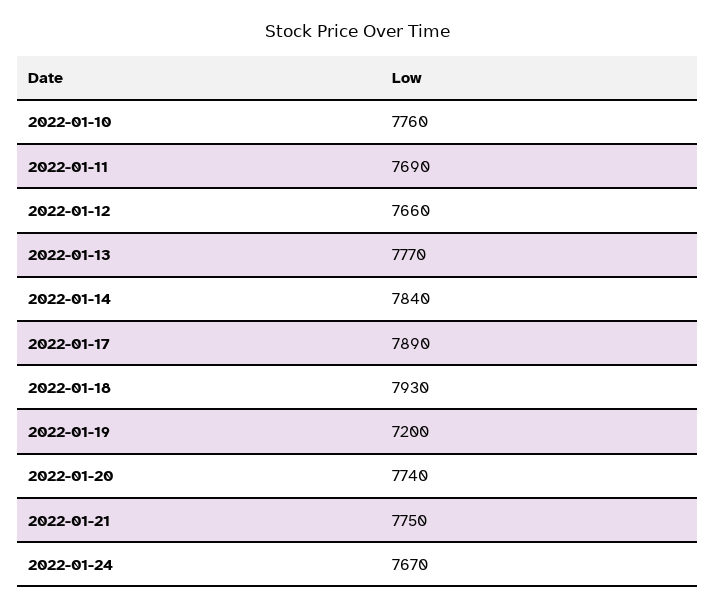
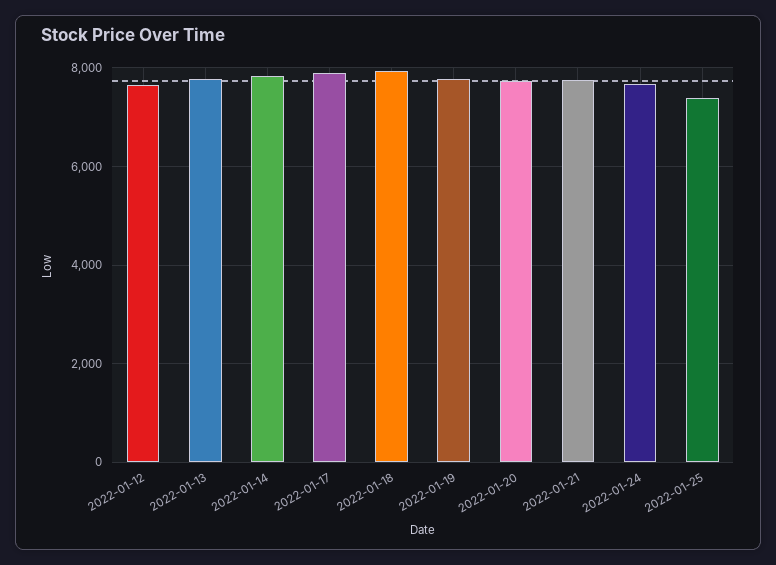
2022-01-10: 7760 -> none
2022-01-11: 7690 -> none
2022-01-19: 7200 -> 7800
2022-01-25: none -> 7400

